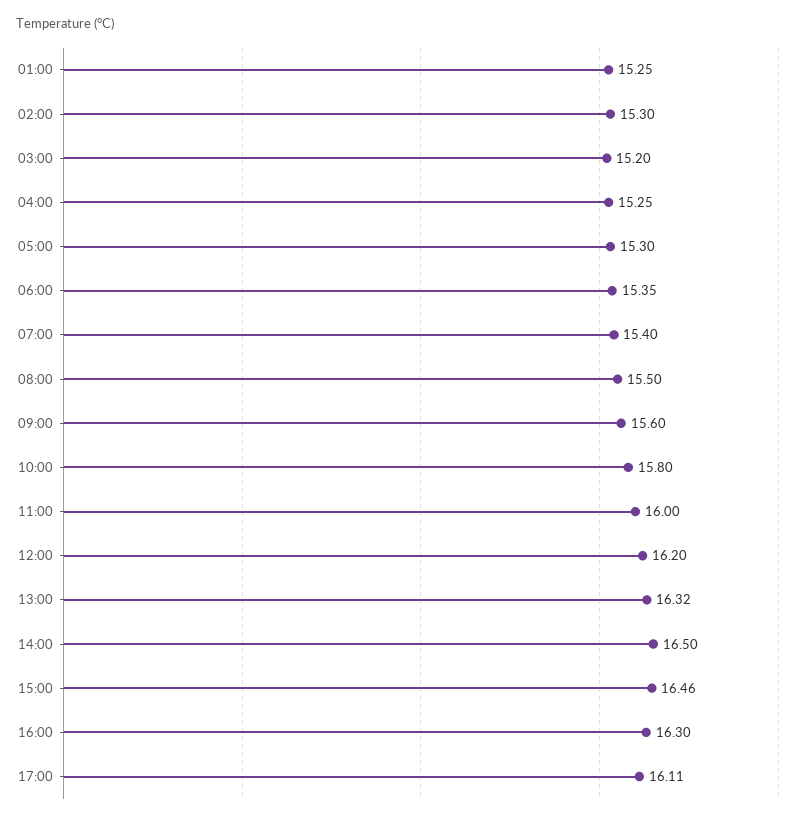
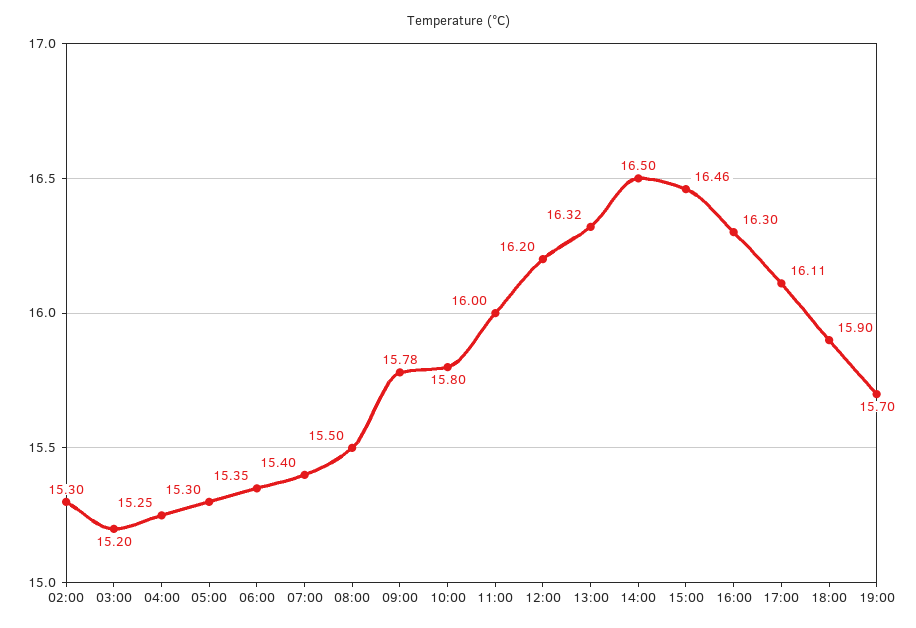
01:00: 15.25 -> none
09:00: 15.6 -> 15.78
18:00: none -> 15.9
19:00: none -> 15.7

